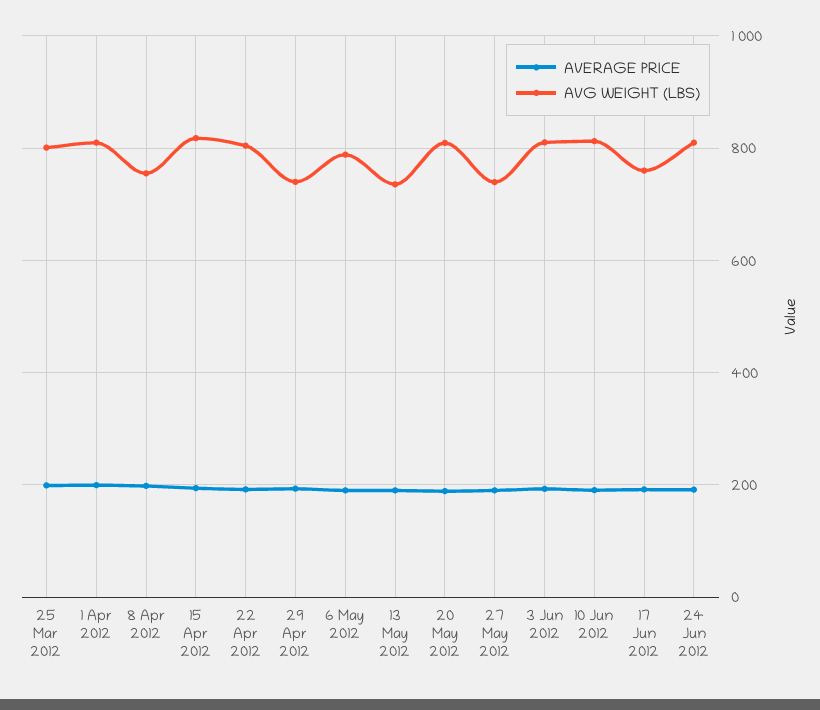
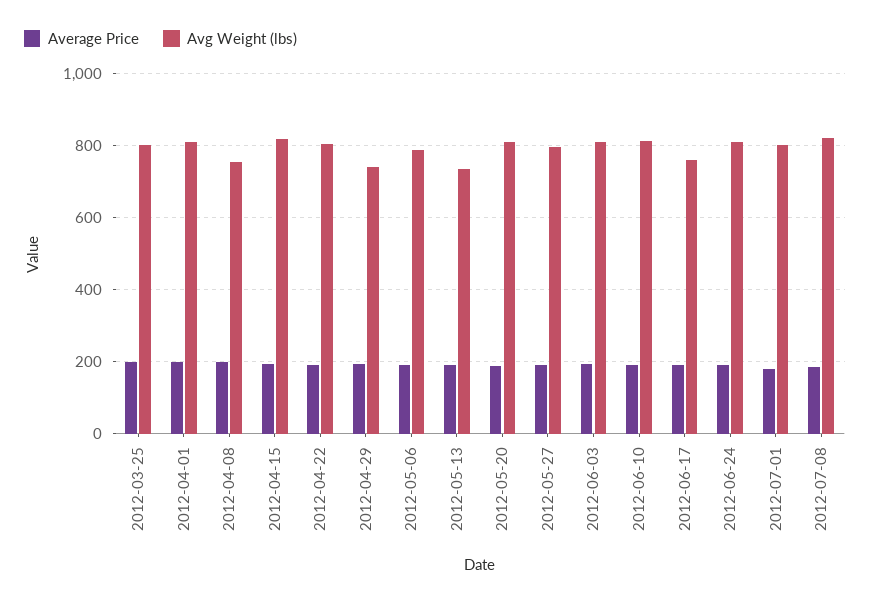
AVG WEIGHT (LBS), 27 May 2012: 740 -> 800
AVERAGE PRICE, 2012-07-01: none -> 180
AVG WEIGHT (LBS), 2012-07-01: none -> 800
AVERAGE PRICE, 2012-07-08: none -> 180
AVG WEIGHT (LBS), 2012-07-08: none -> 820

